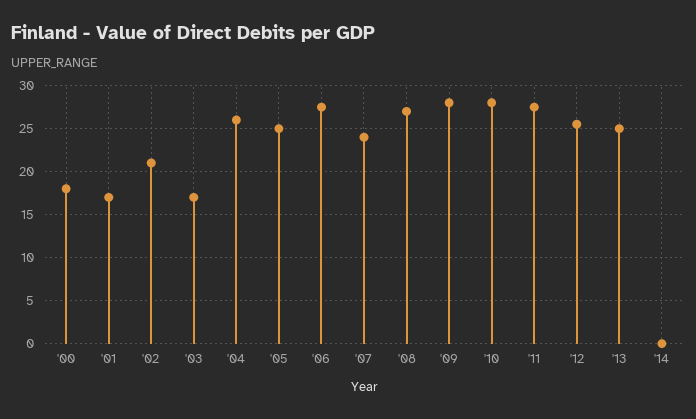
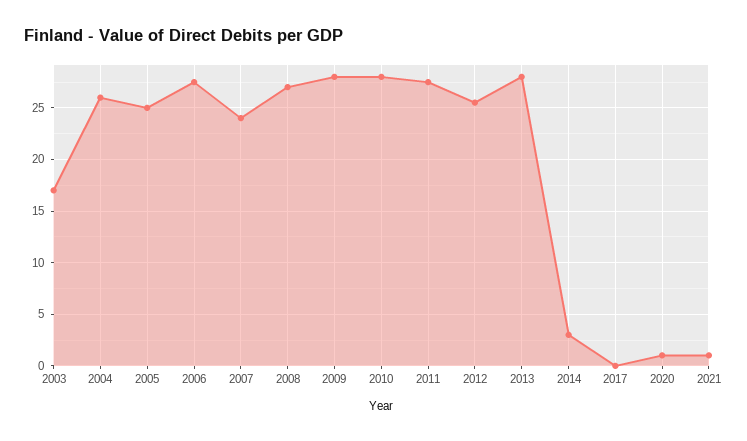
'00: 18 -> none
'01: 17 -> none
'02: 21 -> none
'13: 25 -> 28
'14: 0 -> 3
2017: none -> 0
2020: none -> 1
2021: none -> 1

